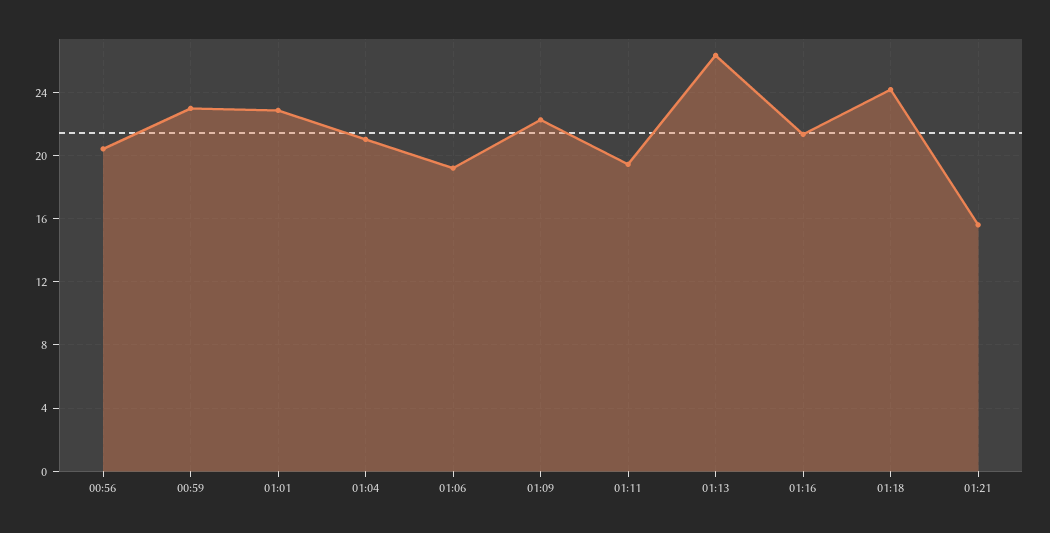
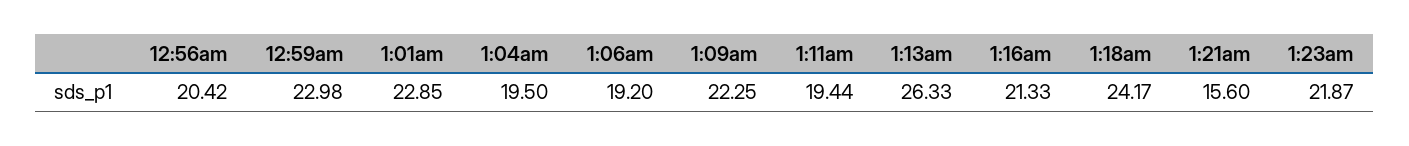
01:04: 21 -> 19.5
1:23am: none -> 21.87

